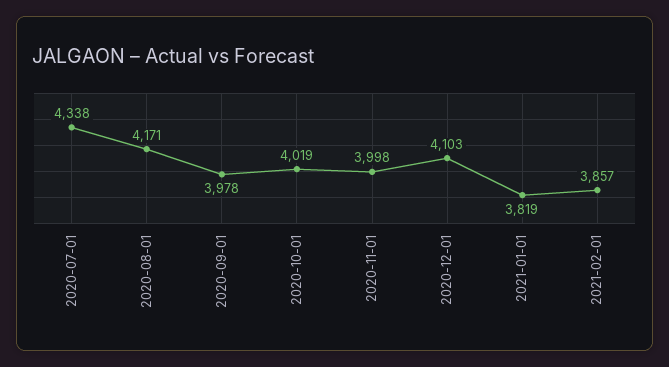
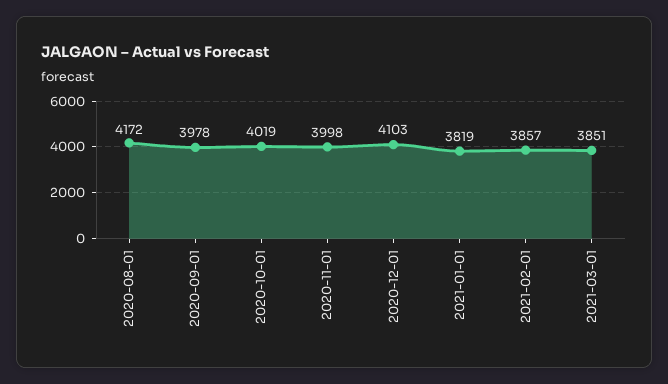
2020-07-01: 4338 -> none
2020-08-01: 4171 -> 4172
2021-03-01: none -> 3851

